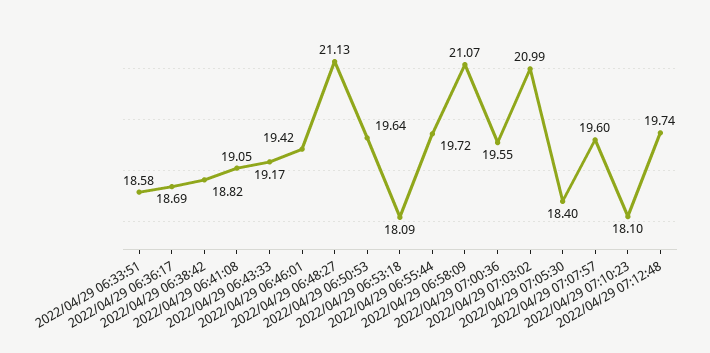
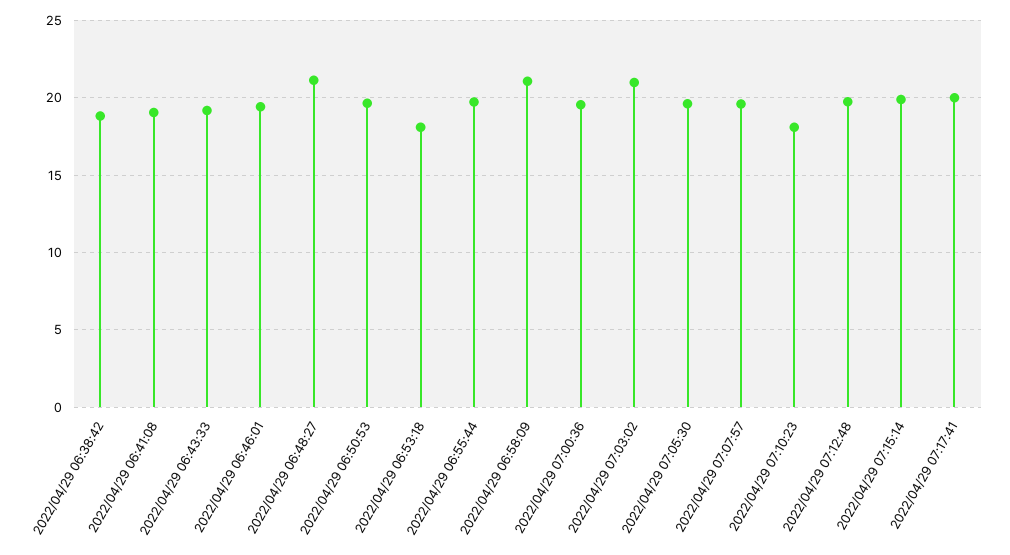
2022/04/29 06:33:51: 18.58 -> none
2022/04/29 06:36:17: 18.69 -> none
2022/04/29 07:05:30: 18.4 -> 19.5
2022/04/29 07:15:14: none -> 20
2022/04/29 07:17:41: none -> 20

